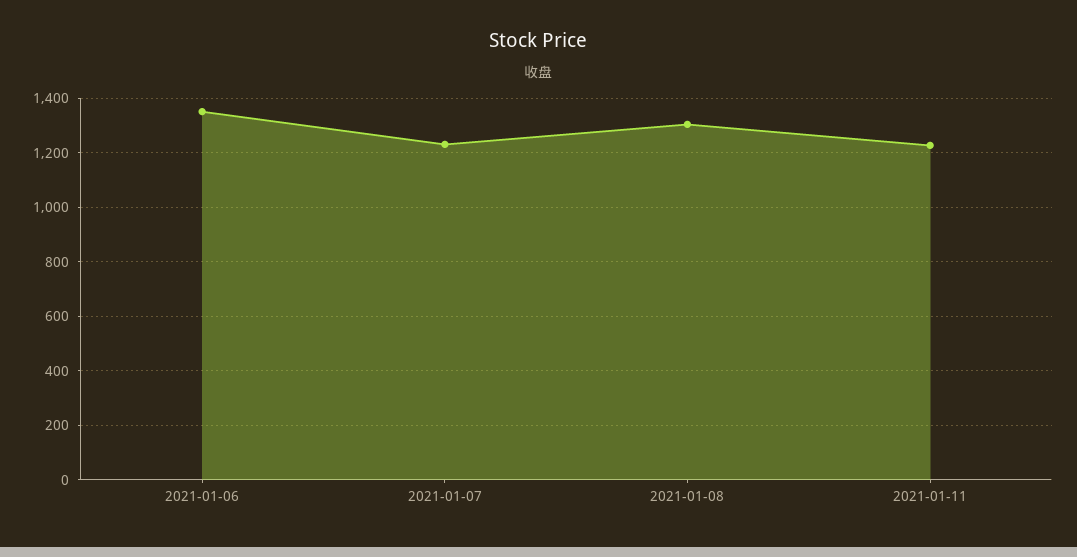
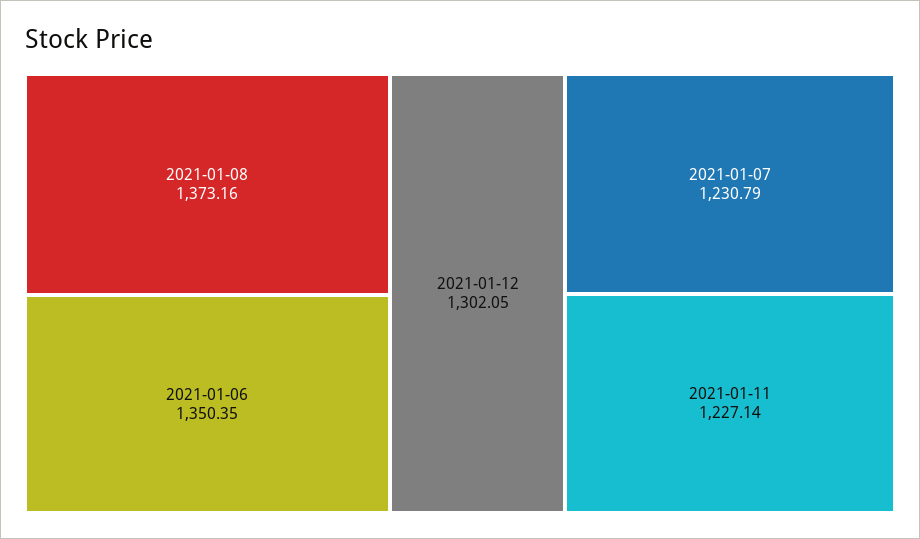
2021-01-08: 1300 -> 1373.16
2021-01-12: none -> 1302.05

